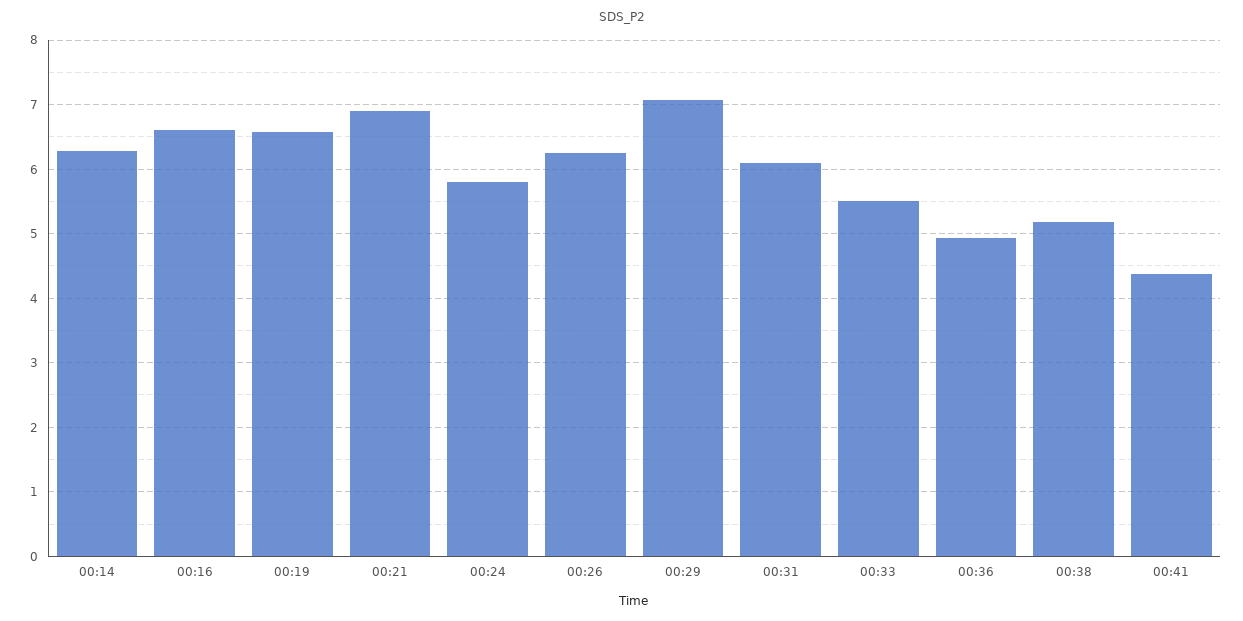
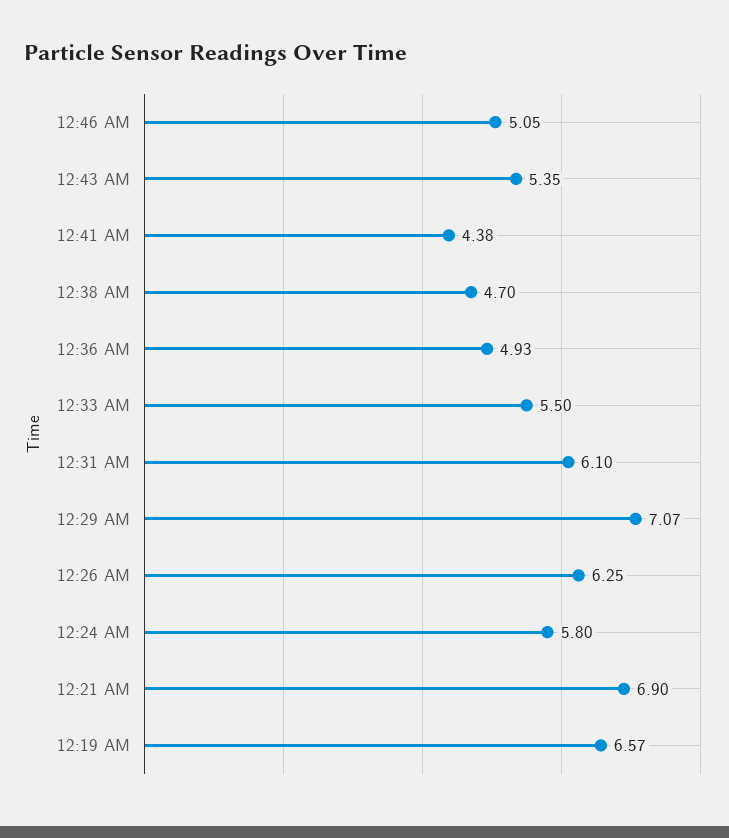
00:14: 6.3 -> none
00:16: 6.6 -> none
00:38: 5.2 -> 4.7
12:46 AM: none -> 5.05
12:43 AM: none -> 5.35

